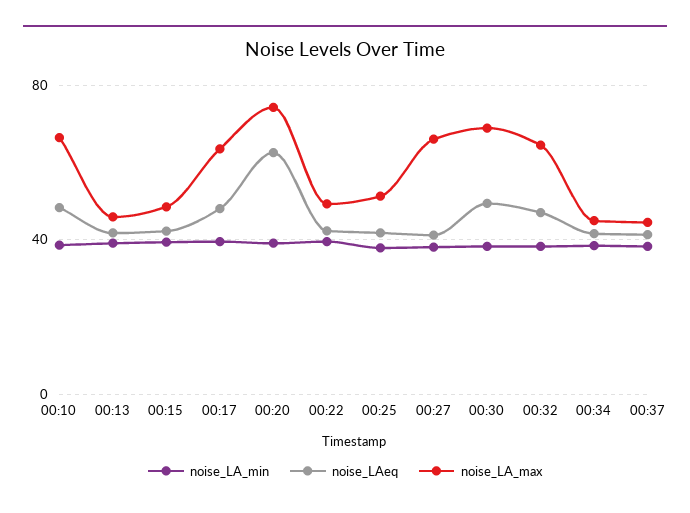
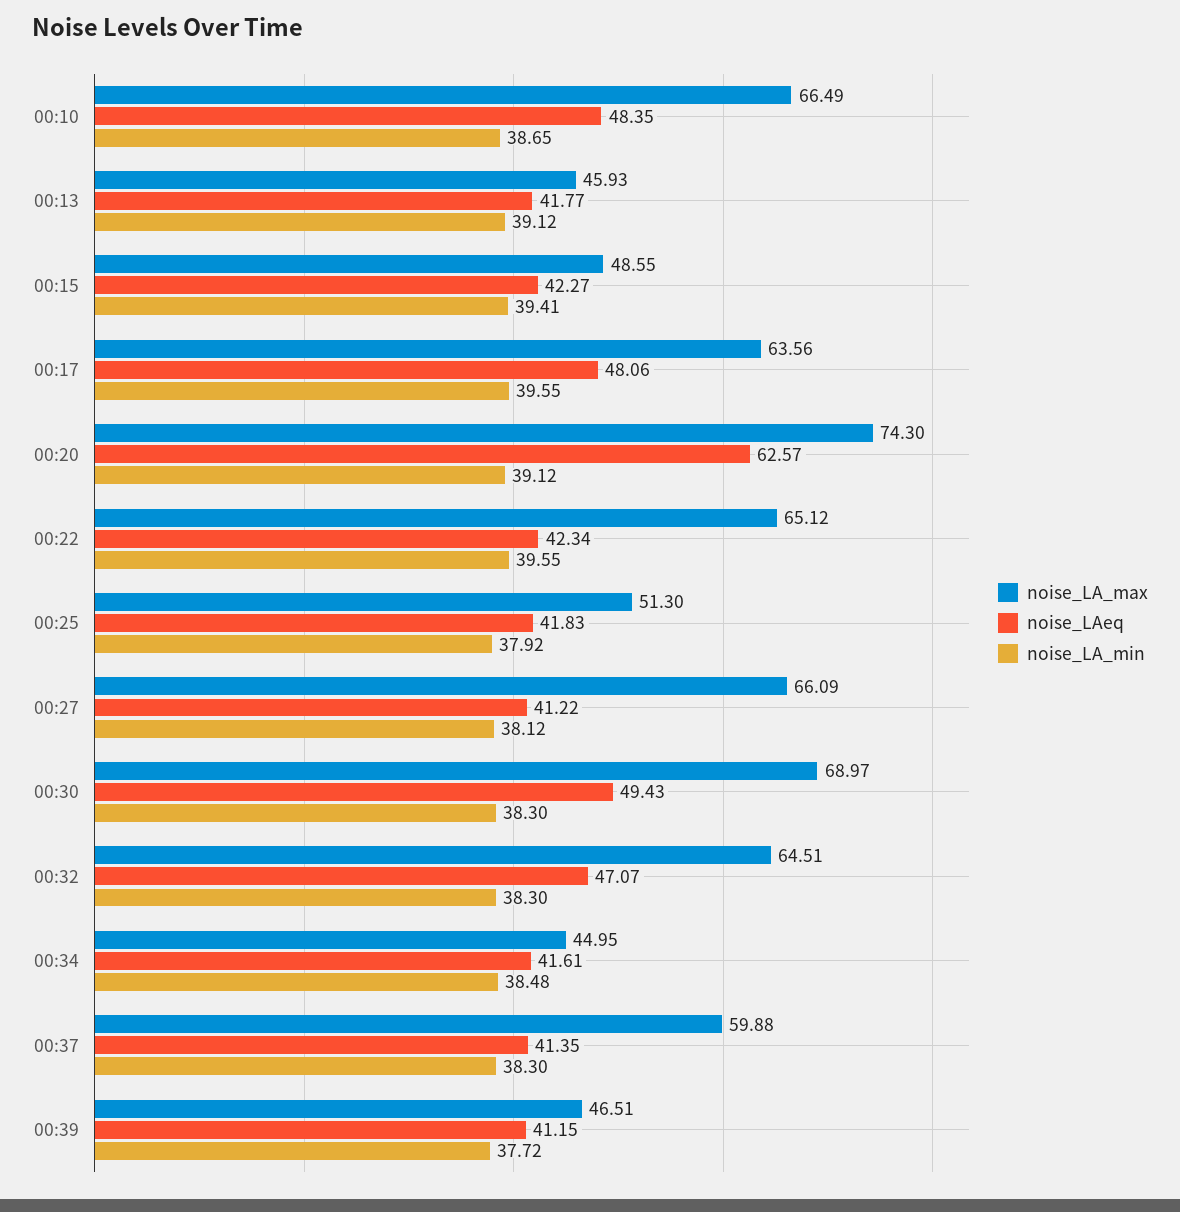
noise_LA_max, 00:22: 50 -> 65.12
noise_LA_max, 00:37: 45 -> 59.88
noise_LA_max, 00:39: none -> 46.51
noise_LAeq, 00:39: none -> 41.15
noise_LA_min, 00:39: none -> 37.72

